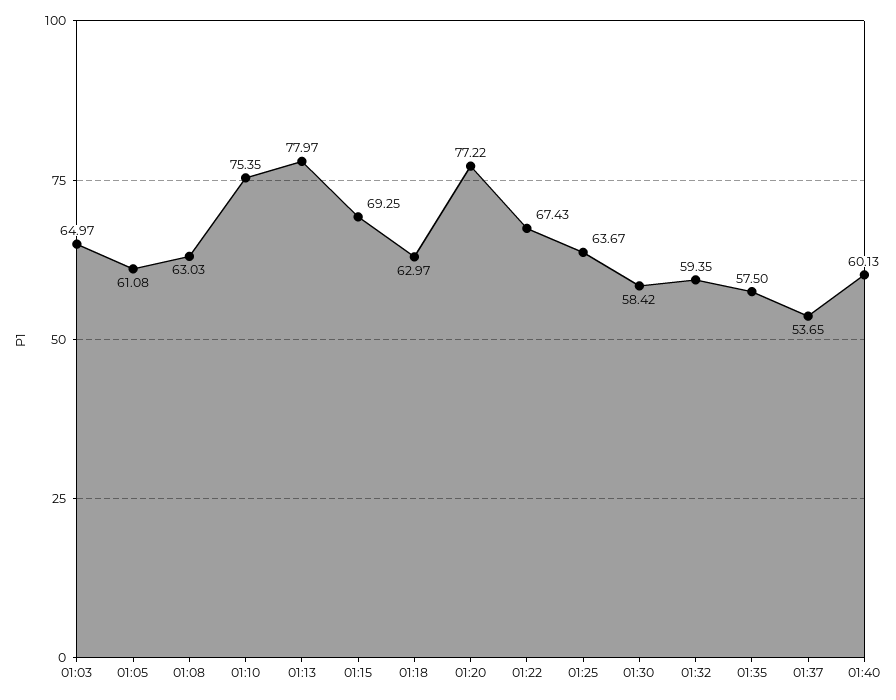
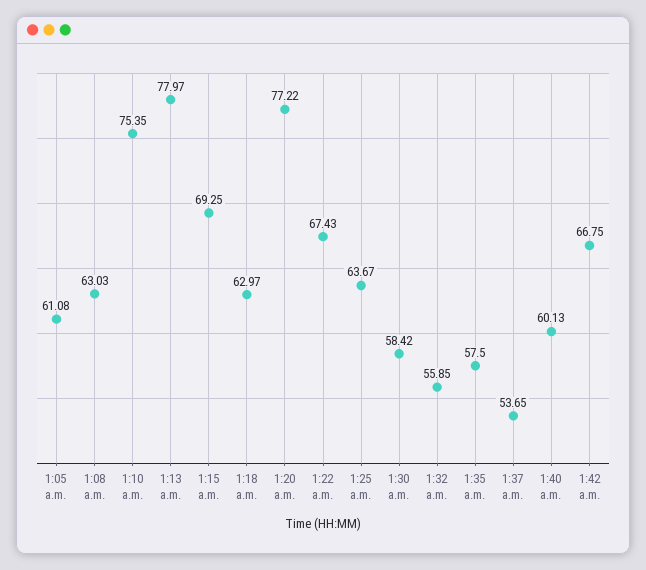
01:03: 64.97 -> none
01:32: 59.35 -> 55.85
1:42 a.m.: none -> 66.75

